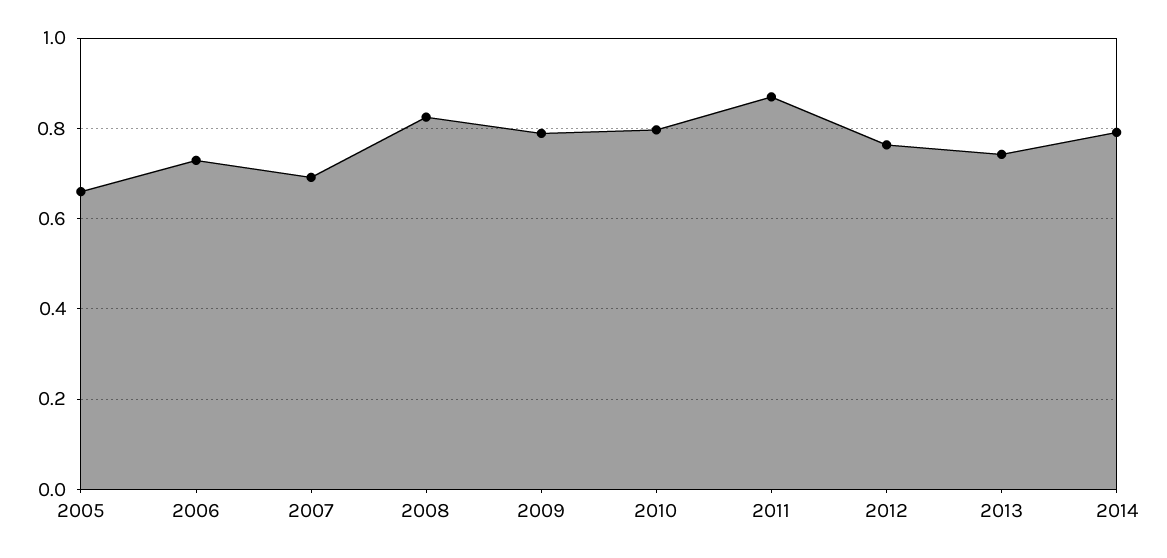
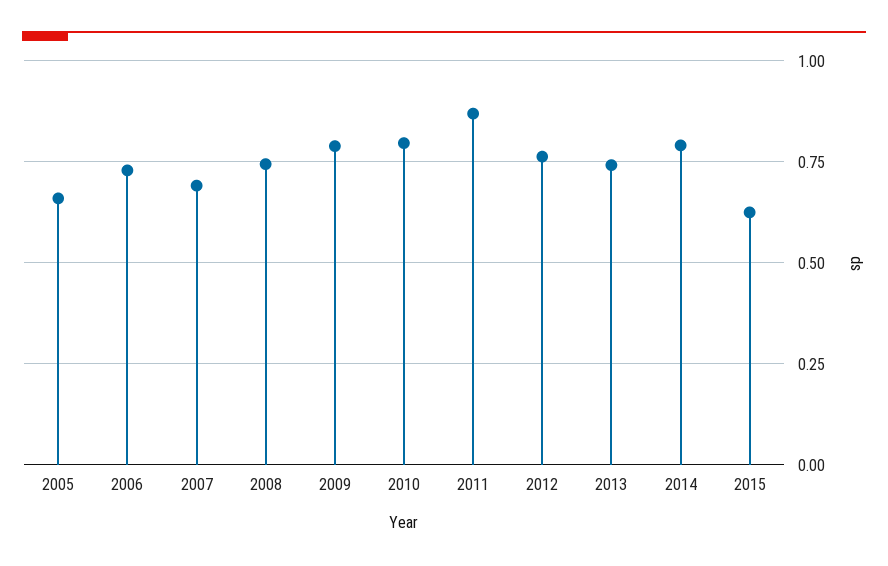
2008: 0.82 -> 0.75
2015: none -> 0.625

